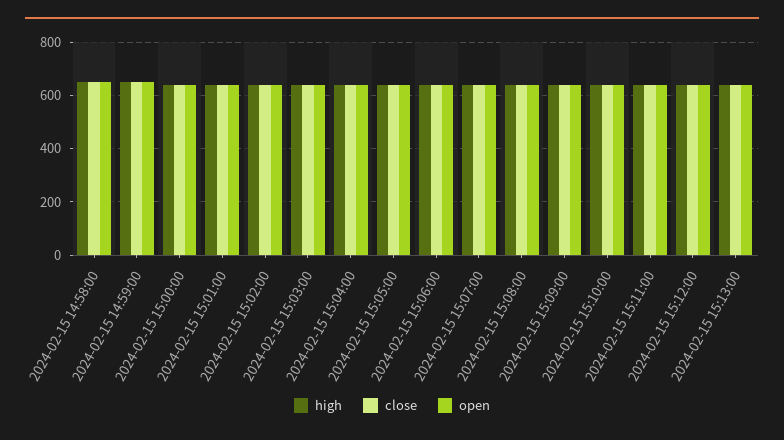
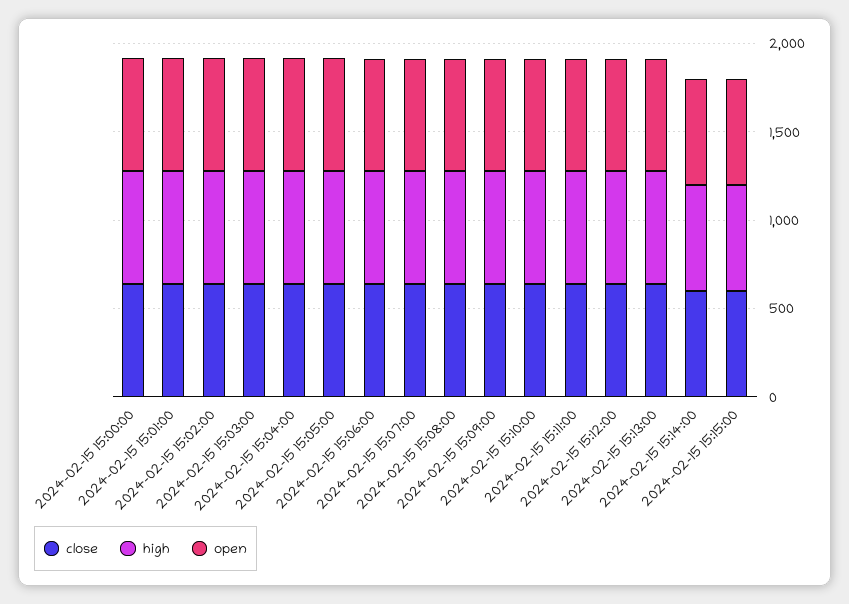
high, 2024-02-15 14:58:00: 650 -> none
close, 2024-02-15 14:58:00: 650 -> none
open, 2024-02-15 14:58:00: 650 -> none
high, 2024-02-15 14:59:00: 650 -> none
close, 2024-02-15 14:59:00: 650 -> none
open, 2024-02-15 14:59:00: 650 -> none
close, 2024-02-15 15:14:00: none -> 600
high, 2024-02-15 15:14:00: none -> 600
open, 2024-02-15 15:14:00: none -> 600
close, 2024-02-15 15:15:00: none -> 600
high, 2024-02-15 15:15:00: none -> 600
open, 2024-02-15 15:15:00: none -> 600

